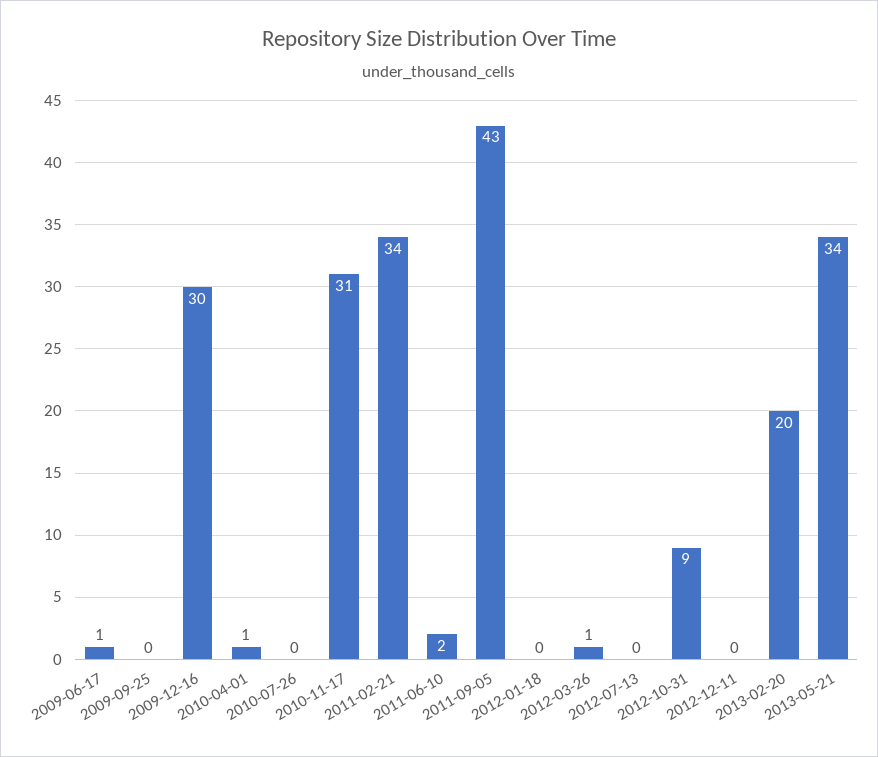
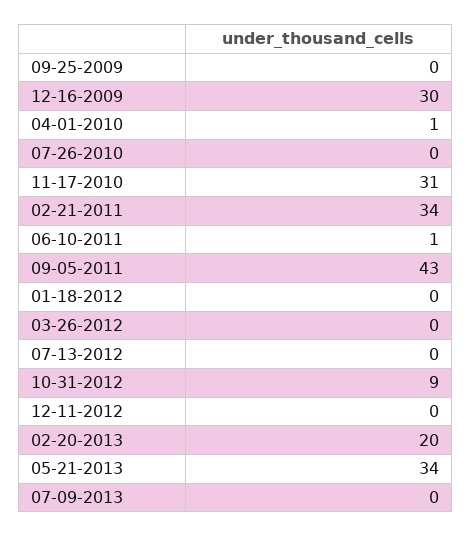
2009-06-17: 1 -> none
2011-06-10: 2 -> 1
2012-03-26: 1 -> 0
07-09-2013: none -> 0

